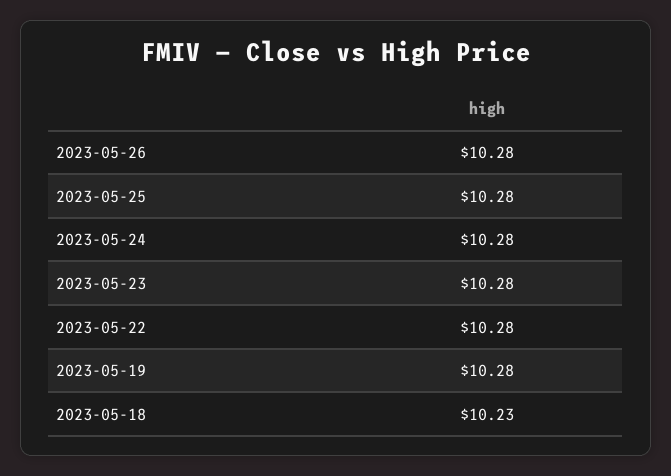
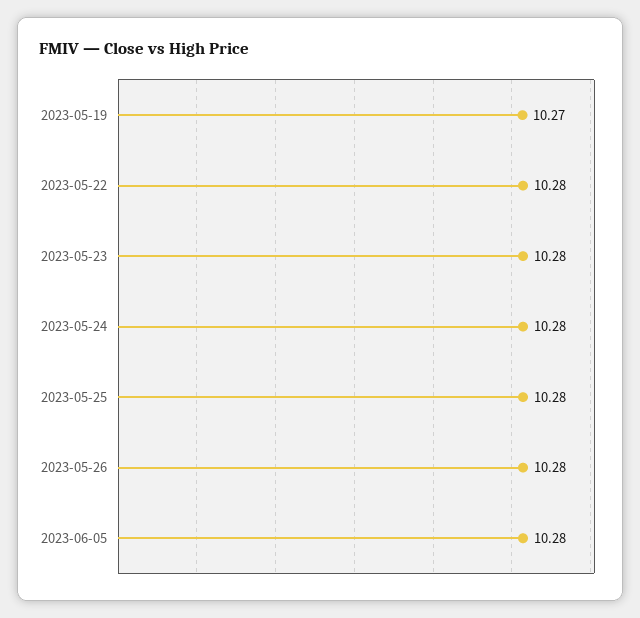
2023-05-19: 10.28 -> 10.27
2023-05-18: 10.23 -> none
2023-06-05: none -> 10.28

